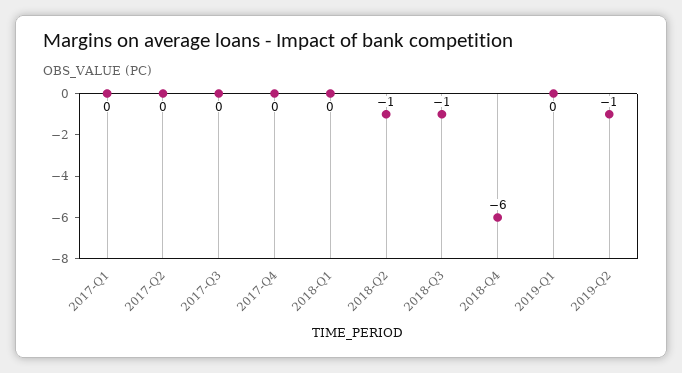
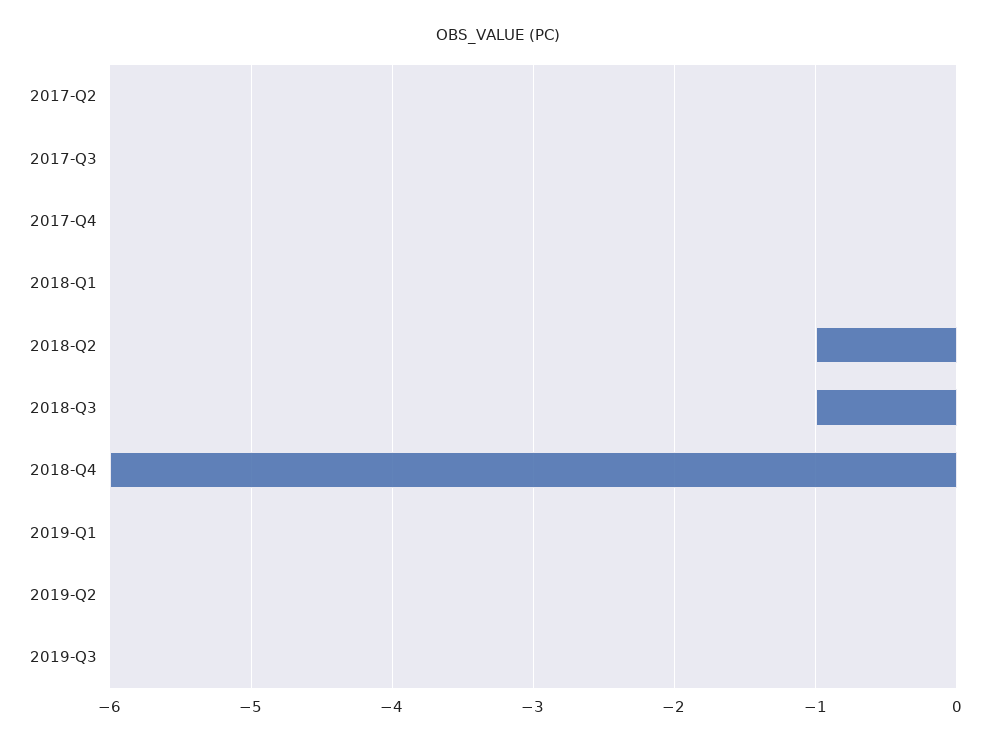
2017-Q1: 0 -> none
2019-Q2: -1 -> 0
2019-Q3: none -> 0

